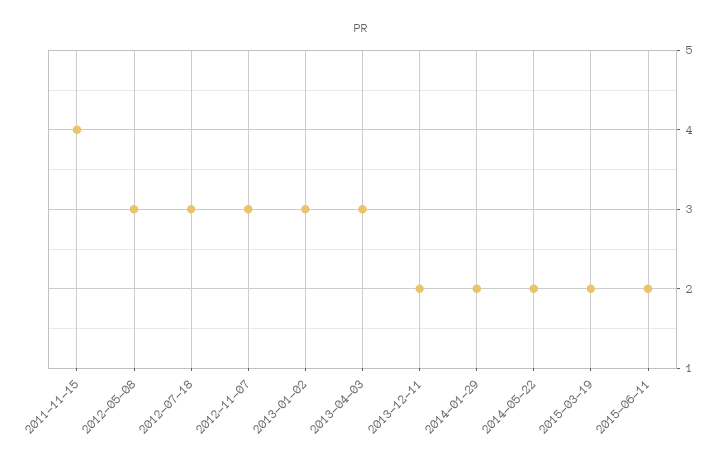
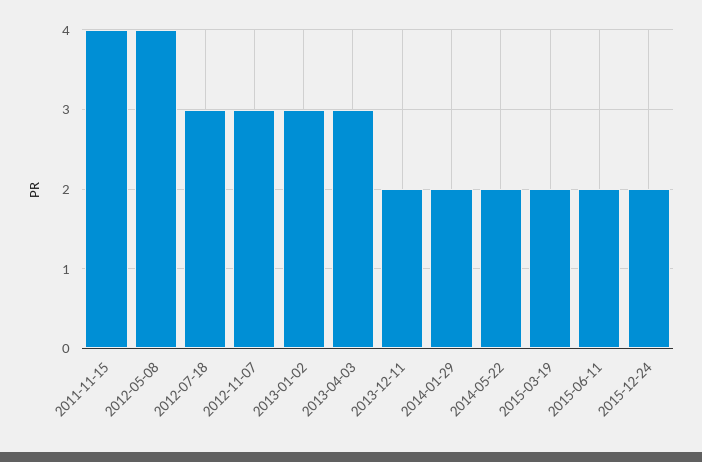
2012-05-08: 3 -> 4
2015-12-24: none -> 2

